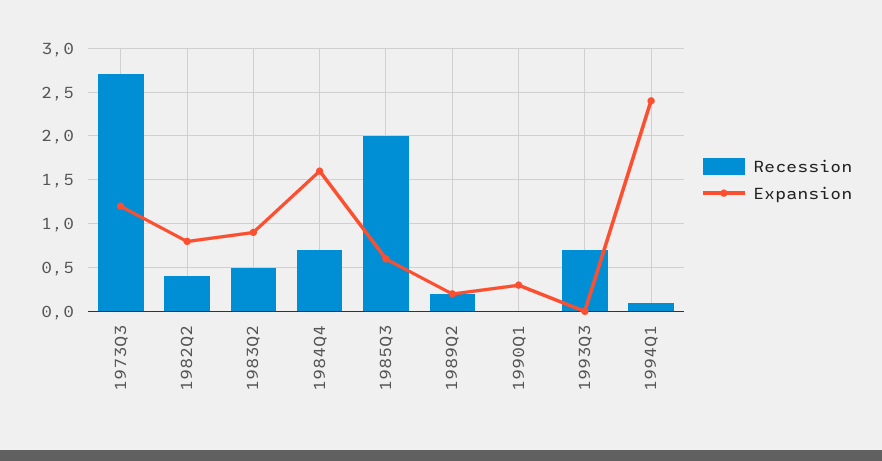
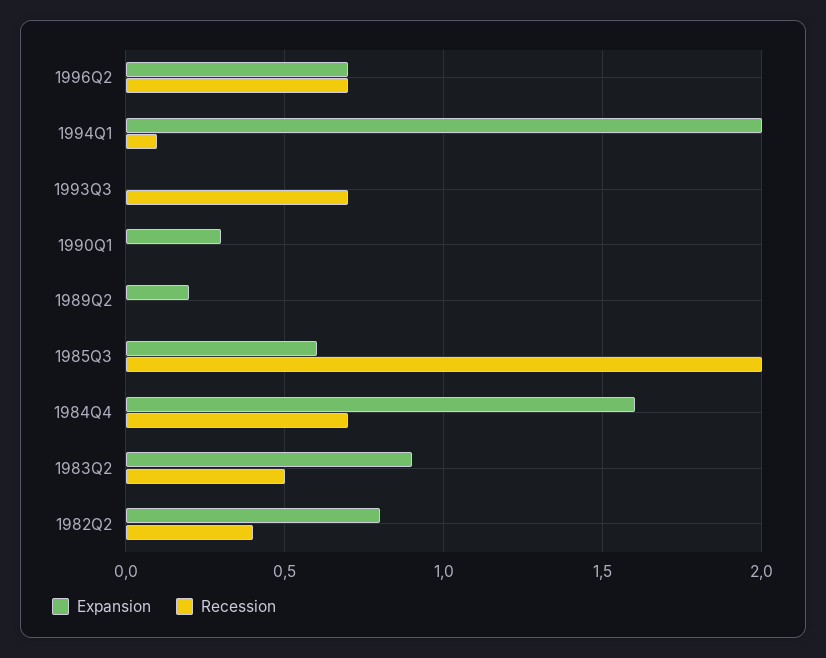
Recession, 1973Q3: 2.7 -> none
Expansion, 1973Q3: 1.2 -> none
Recession, 1989Q2: 0.2 -> 0
Expansion, 1994Q1: 2.4 -> 2
Expansion, 1996Q2: none -> 0.7
Recession, 1996Q2: none -> 0.7

